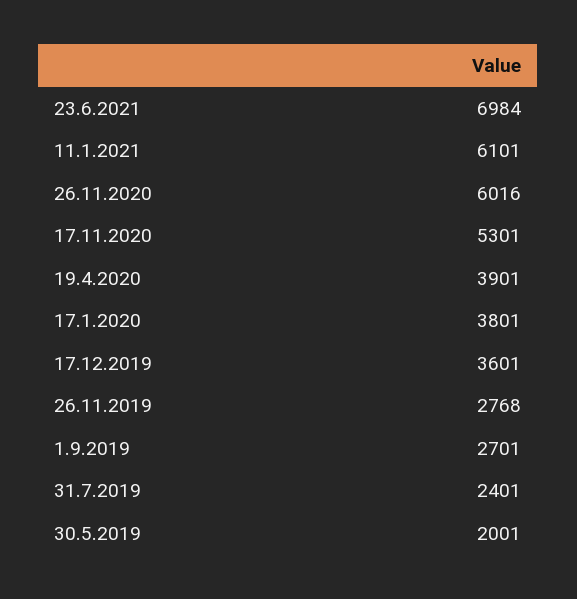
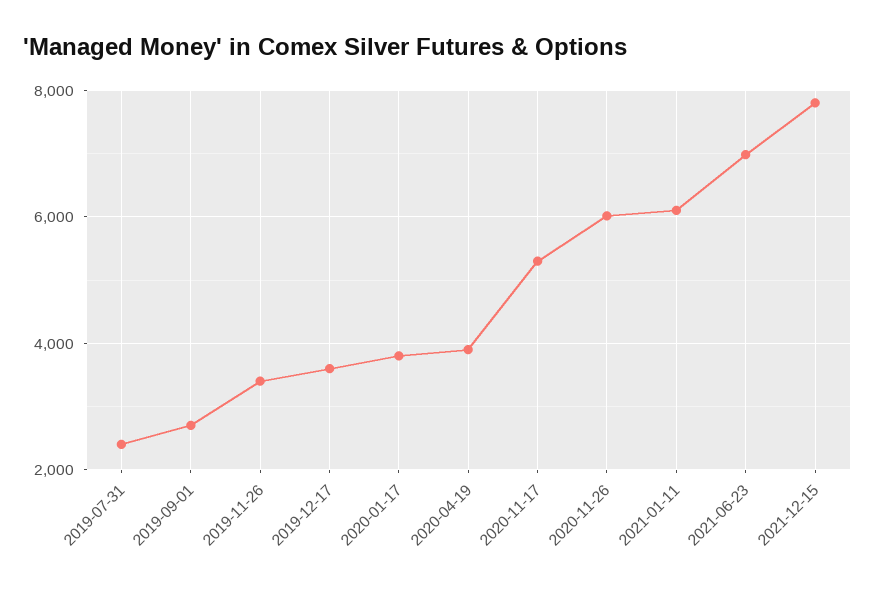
26.11.2019: 2768 -> 3400
30.5.2019: 2001 -> none
2021-12-15: none -> 7800

